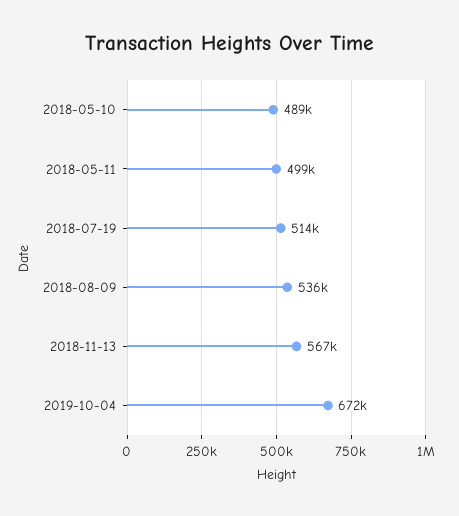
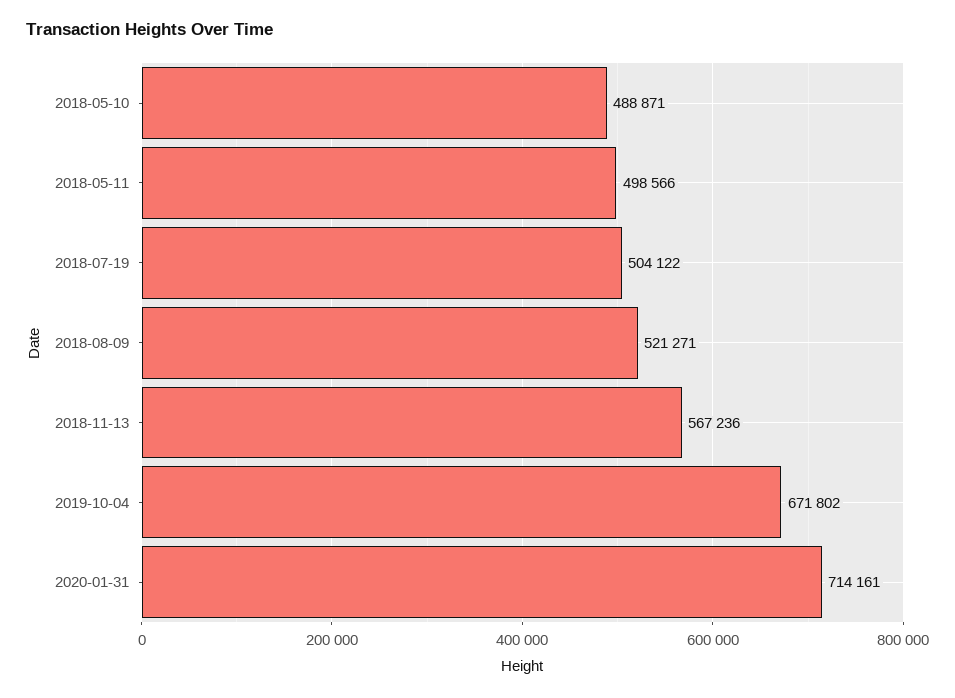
2018-07-19: 514000 -> 504122
2018-08-09: 536000 -> 521271
2020-01-31: none -> 714161

